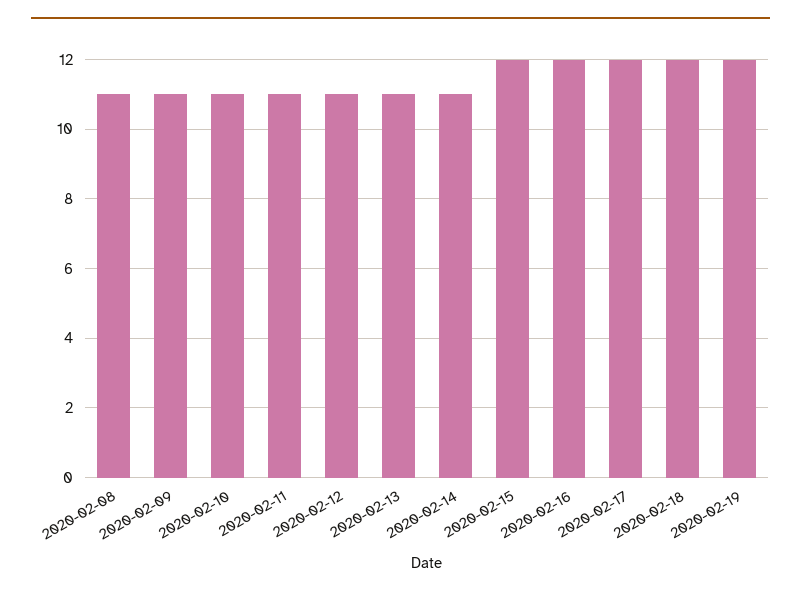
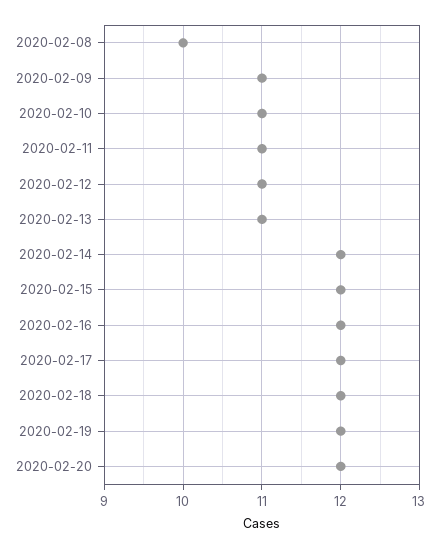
2020-02-08: 11 -> 10
2020-02-14: 11 -> 12
2020-02-20: none -> 12

